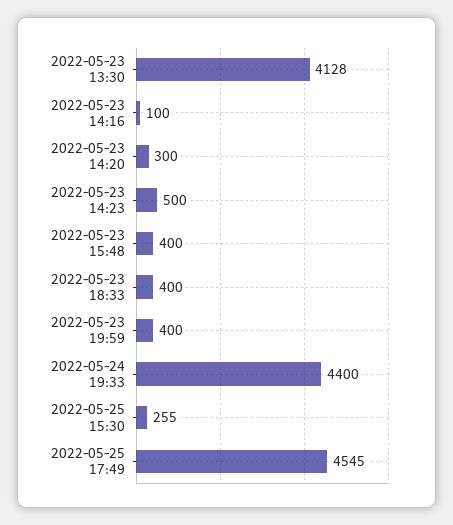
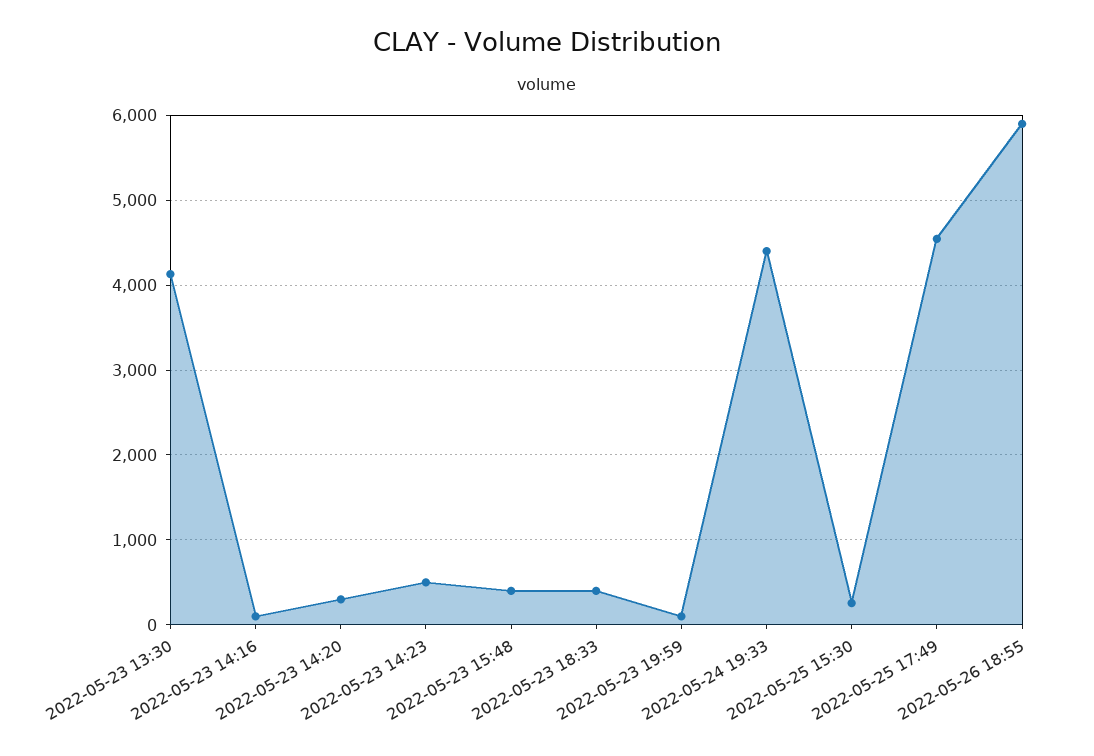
2022-05-23 19:59: 400 -> 100
2022-05-26 18:55: none -> 5900

